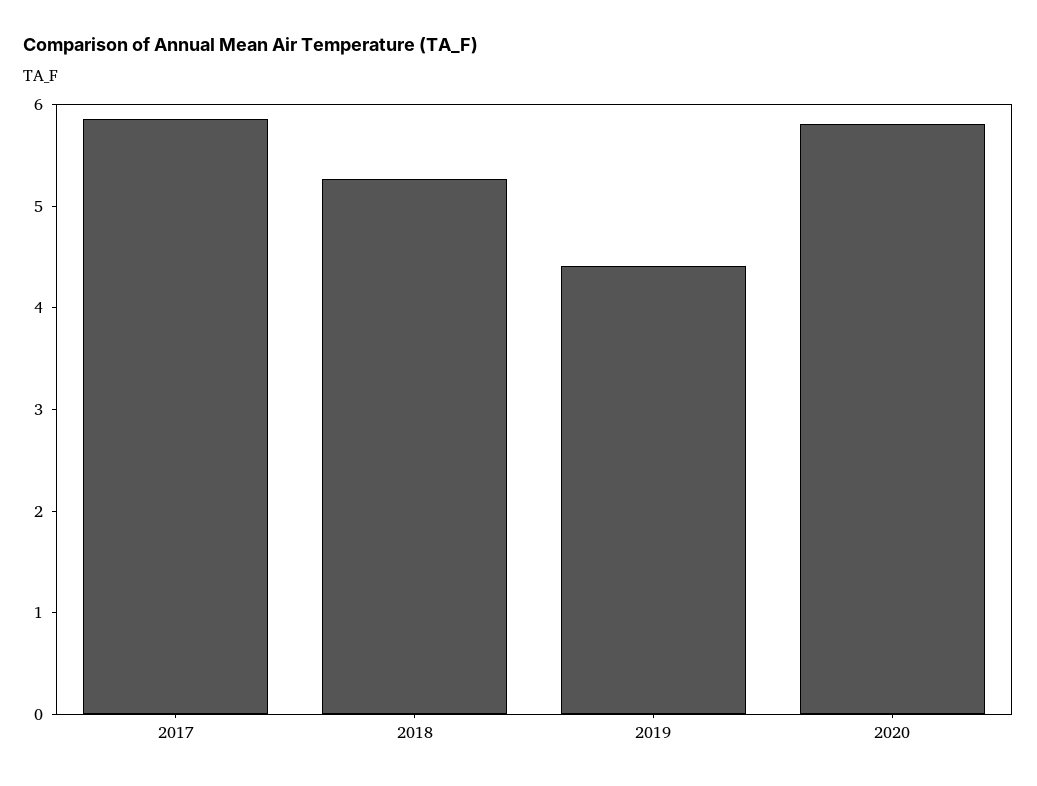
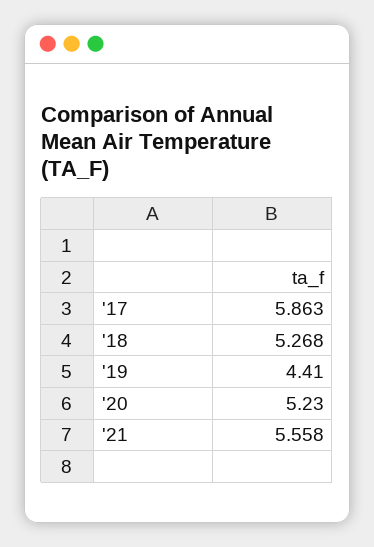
2020: 5.8 -> 5.23
'21: none -> 5.558

